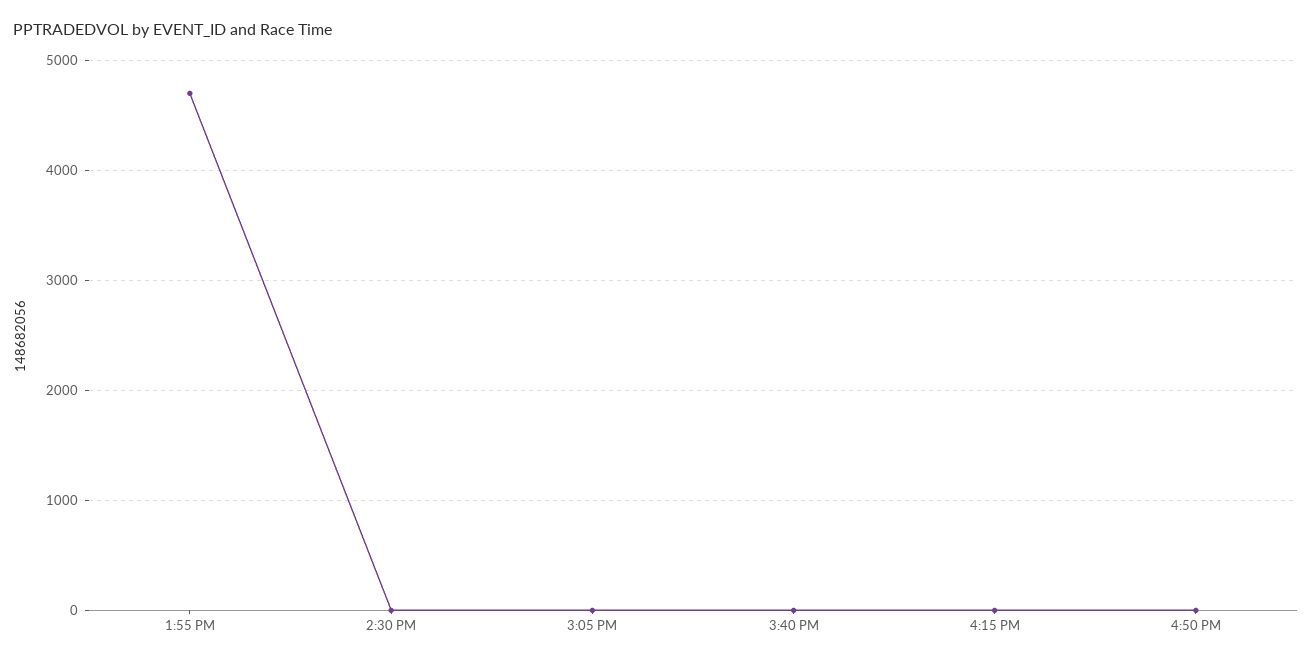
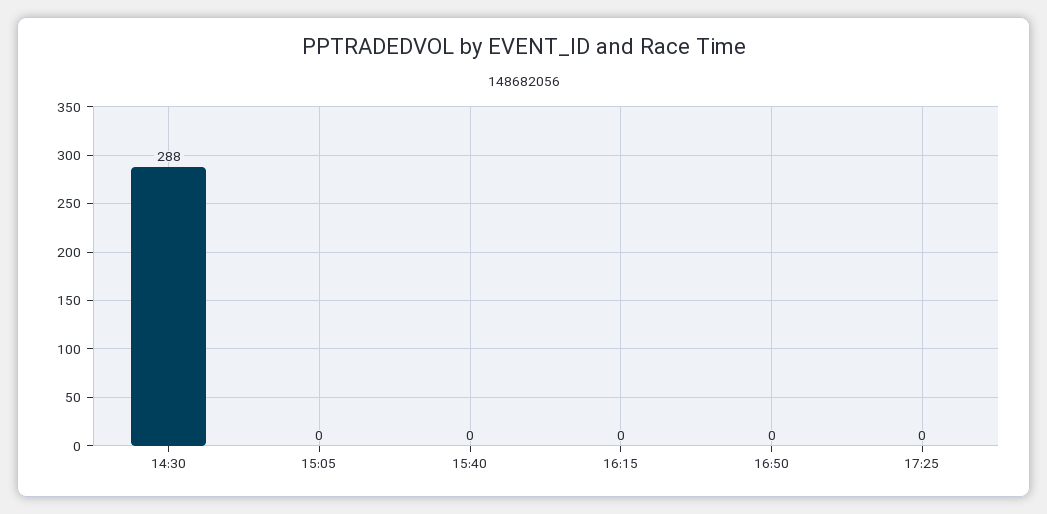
1:55 PM: 4700 -> none
2:30 PM: 0 -> 288
17:25: none -> 0

